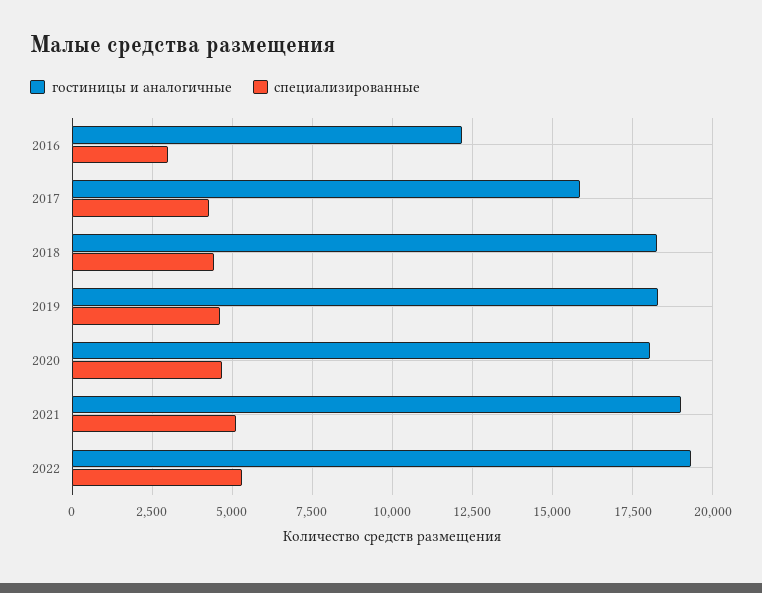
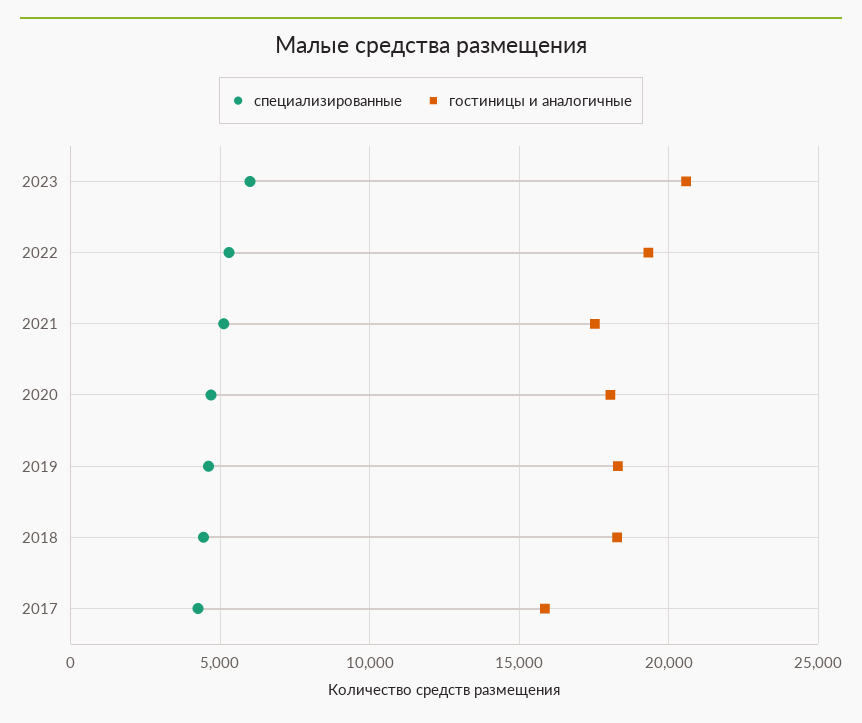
гостиницы и аналогичные, 2016: 12250 -> none
специализированные, 2016: 3000 -> none
гостиницы и аналогичные, 2021: 19000 -> 17500
специализированные, 2023: none -> 6000
гостиницы и аналогичные, 2023: none -> 20500

